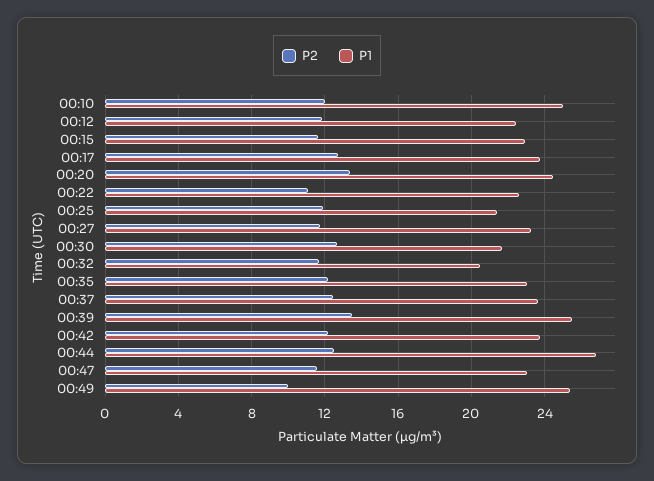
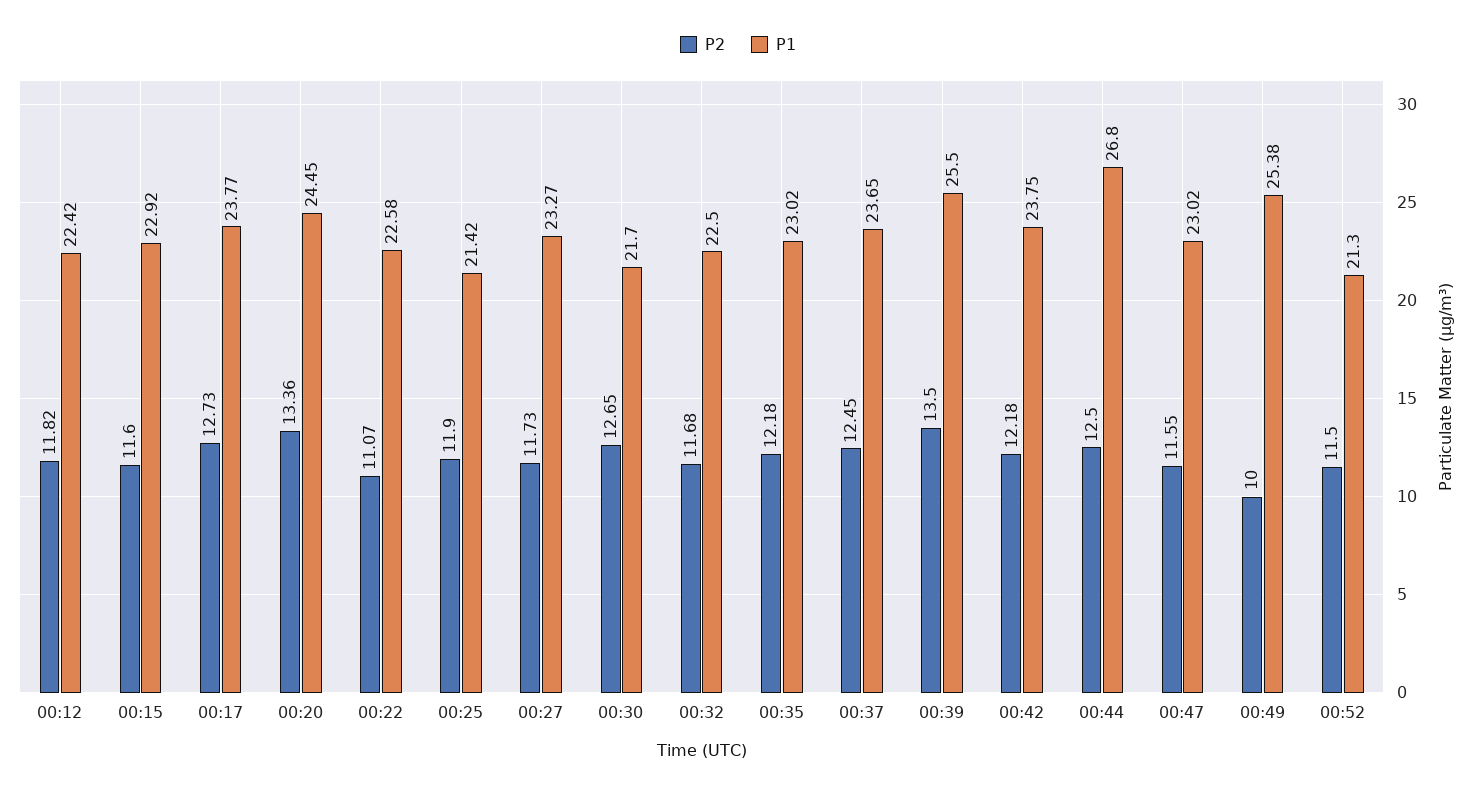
P2, 00:10: 12 -> none
P1, 00:10: 25 -> none
P1, 00:32: 20.5 -> 22.5
P2, 00:52: none -> 11.5
P1, 00:52: none -> 21.3

